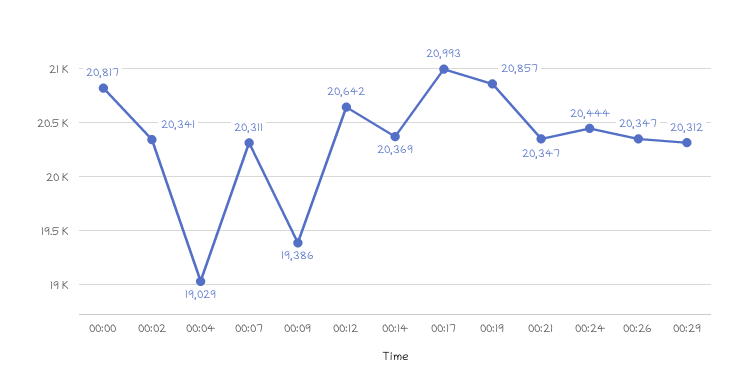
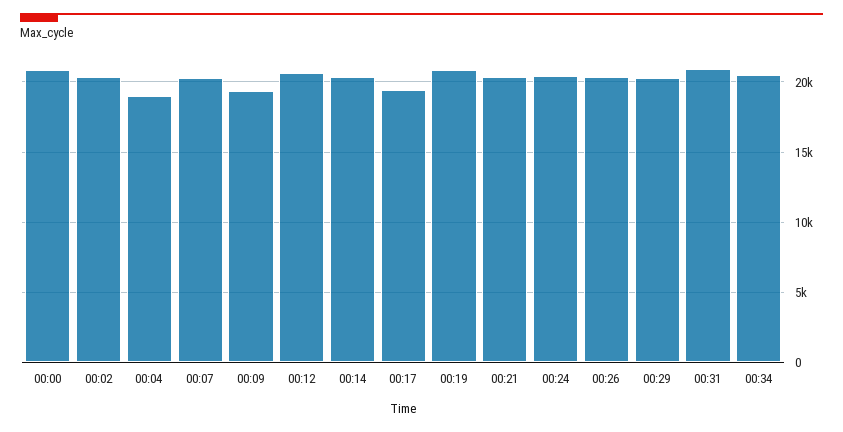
00:17: 20993 -> 19500
00:31: none -> 21000
00:34: none -> 20500

